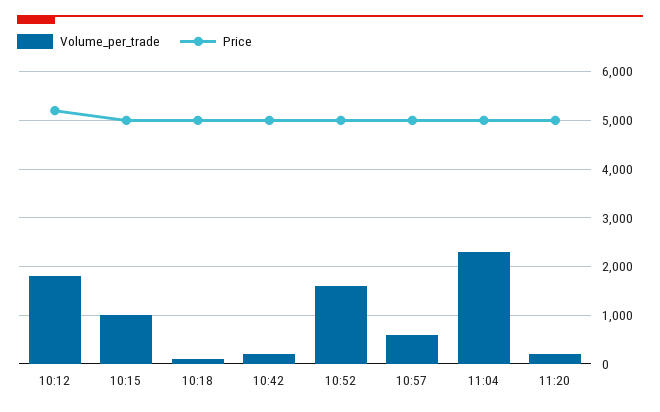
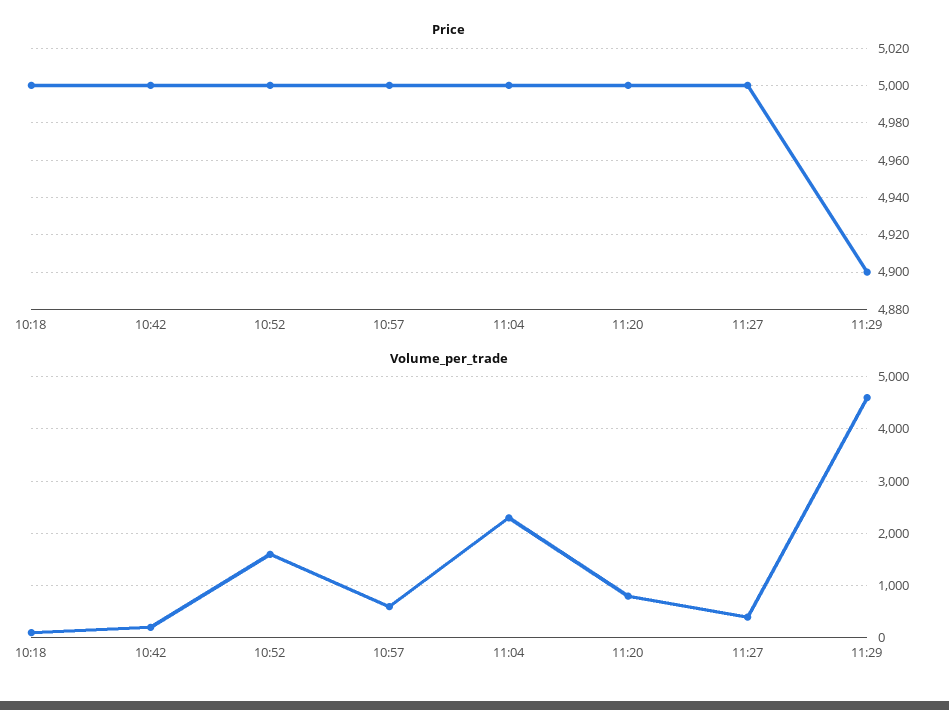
Volume_per_trade, 10:12: 1800 -> none
Price, 10:12: 5200 -> none
Volume_per_trade, 10:15: 1000 -> none
Price, 10:15: 5000 -> none
Volume_per_trade, 11:20: 200 -> 800
Price, 11:27: none -> 5000
Price, 11:29: none -> 4900
Volume_per_trade, 11:27: none -> 400
Volume_per_trade, 11:29: none -> 4600

